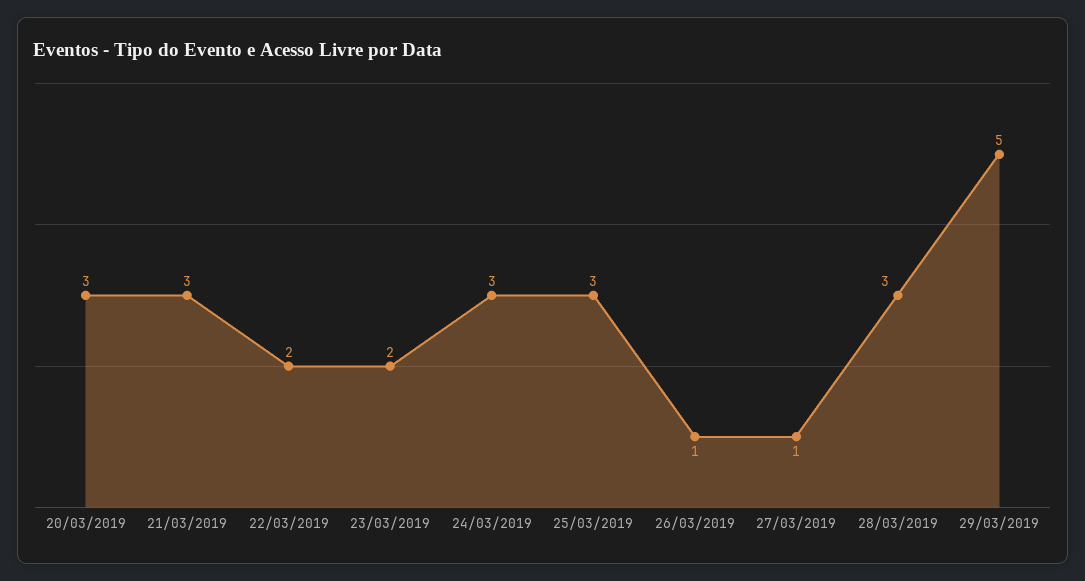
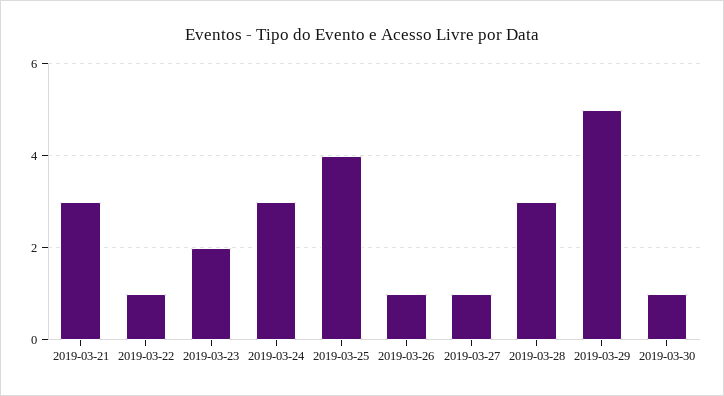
20/03/2019: 3 -> none
22/03/2019: 2 -> 1
25/03/2019: 3 -> 4
2019-03-30: none -> 1

